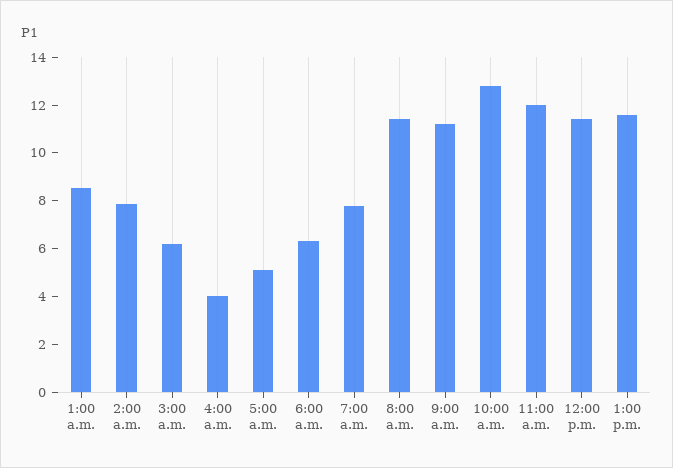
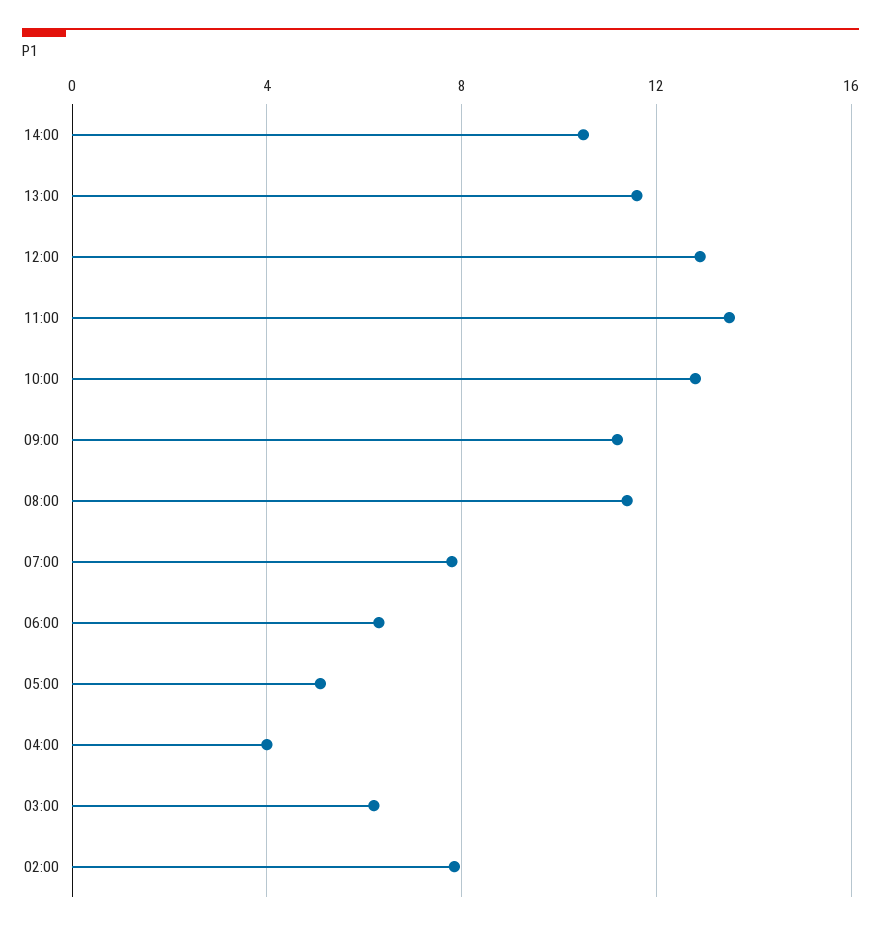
1:00 a.m.: 8.5 -> none
11:00 a.m.: 12 -> 13.5
12:00 p.m.: 11.5 -> 13
14:00: none -> 10.5

